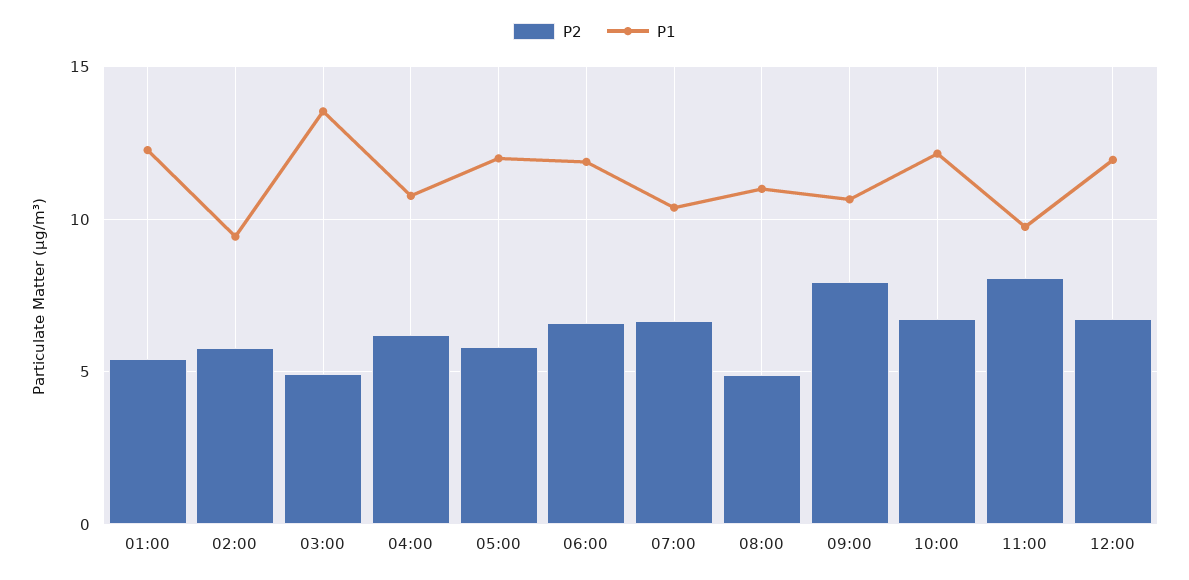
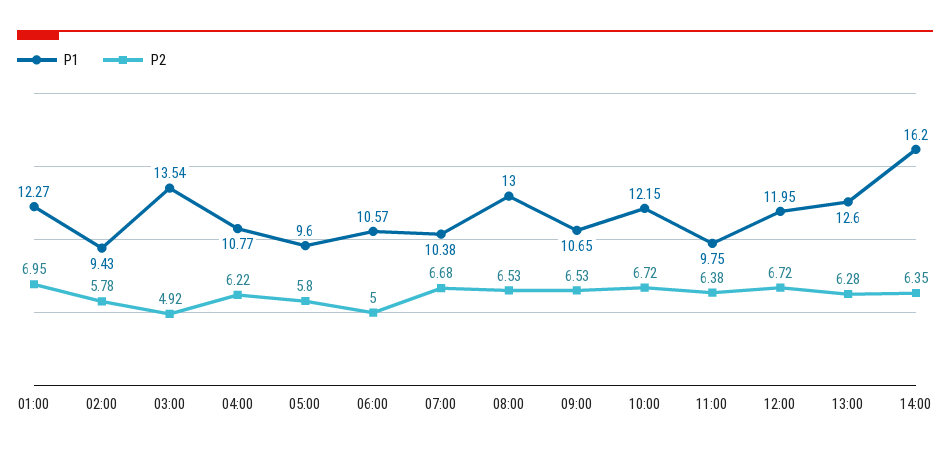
P2, 01:00: 5.5 -> 6.95
P1, 05:00: 12 -> 9.6
P2, 06:00: 6.5 -> 5
P1, 06:00: 12 -> 10.57
P2, 08:00: 5 -> 6.53
P1, 08:00: 11 -> 13
P2, 09:00: 8 -> 6.53
P2, 11:00: 8 -> 6.38
P1, 13:00: none -> 12.6
P2, 13:00: none -> 6.28
P1, 14:00: none -> 16.2
P2, 14:00: none -> 6.35

